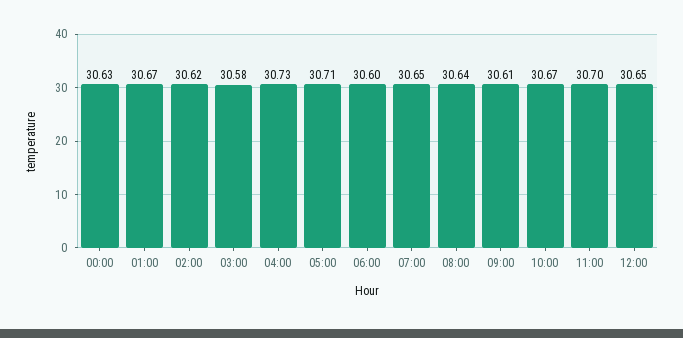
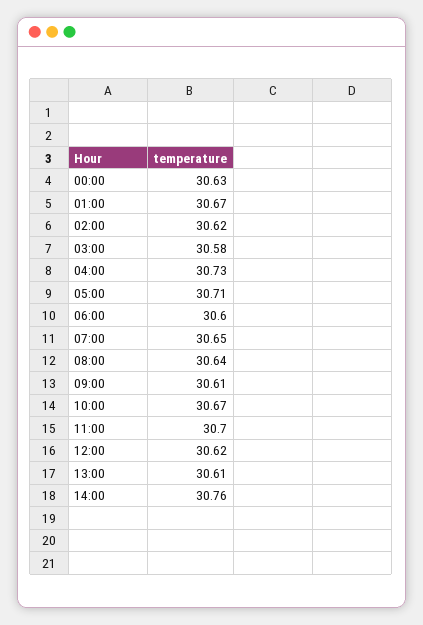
12:00: 30.65 -> 30.62
13:00: none -> 30.61
14:00: none -> 30.76

